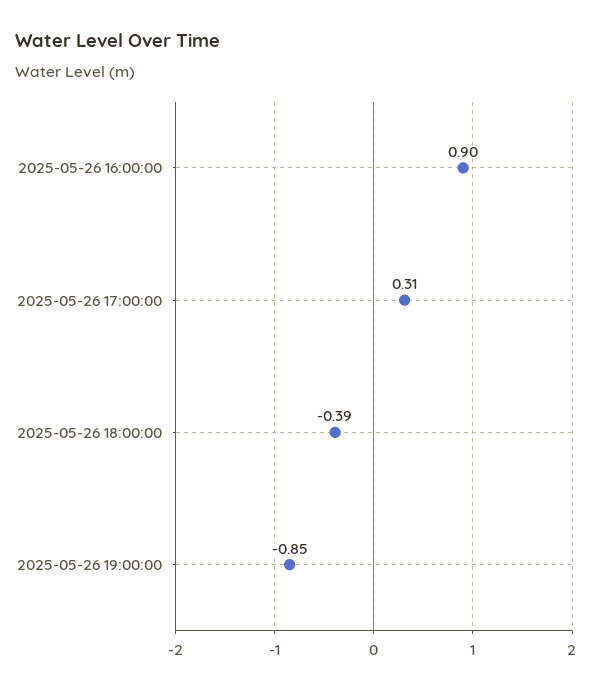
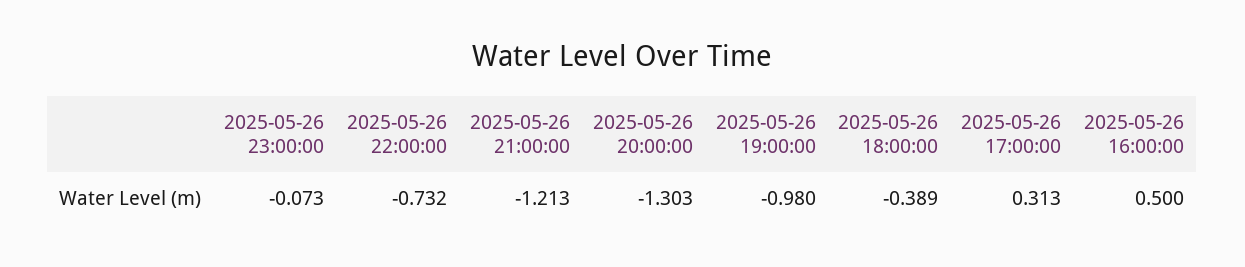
2025-05-26 16:00:00: 0.9 -> 0.5
2025-05-26 19:00:00: -0.85 -> -0.98
2025-05-26 23:00:00: none -> -0.073
2025-05-26 22:00:00: none -> -0.732
2025-05-26 21:00:00: none -> -1.213
2025-05-26 20:00:00: none -> -1.303

